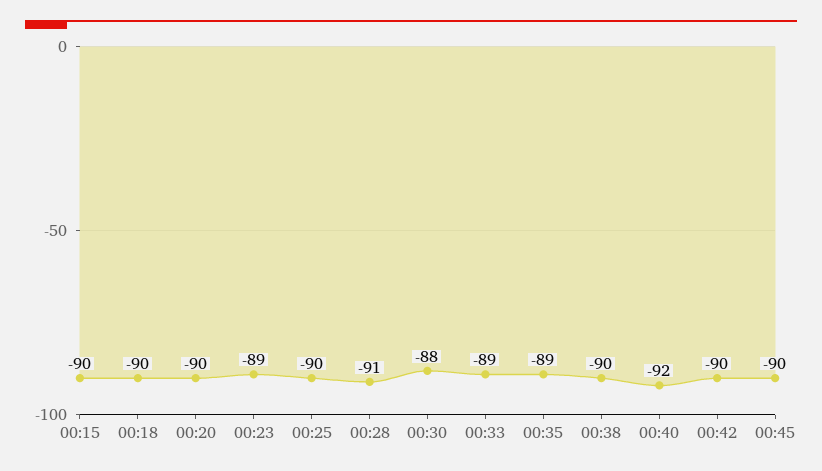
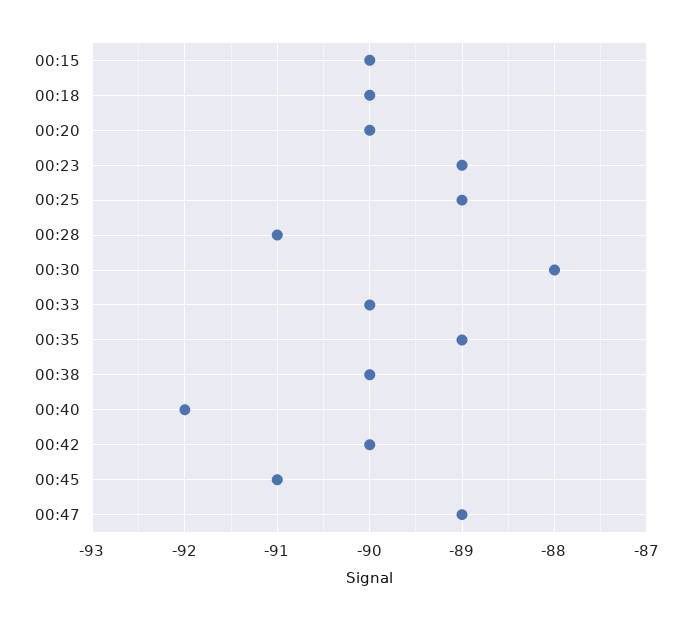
00:25: -90 -> -89
00:33: -89 -> -90
00:45: -90 -> -91
00:47: none -> -89

